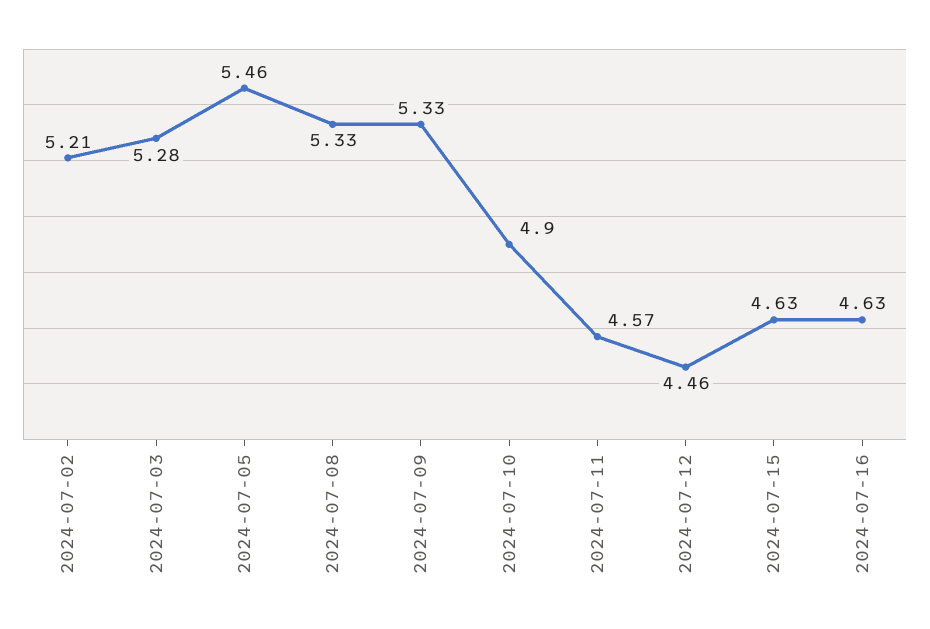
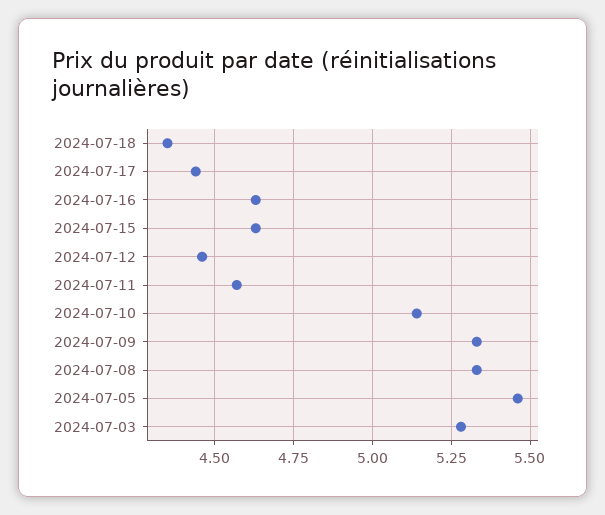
2024-07-02: 5.21 -> none
2024-07-10: 4.9 -> 5.15
2024-07-18: none -> 4.35
2024-07-17: none -> 4.45

